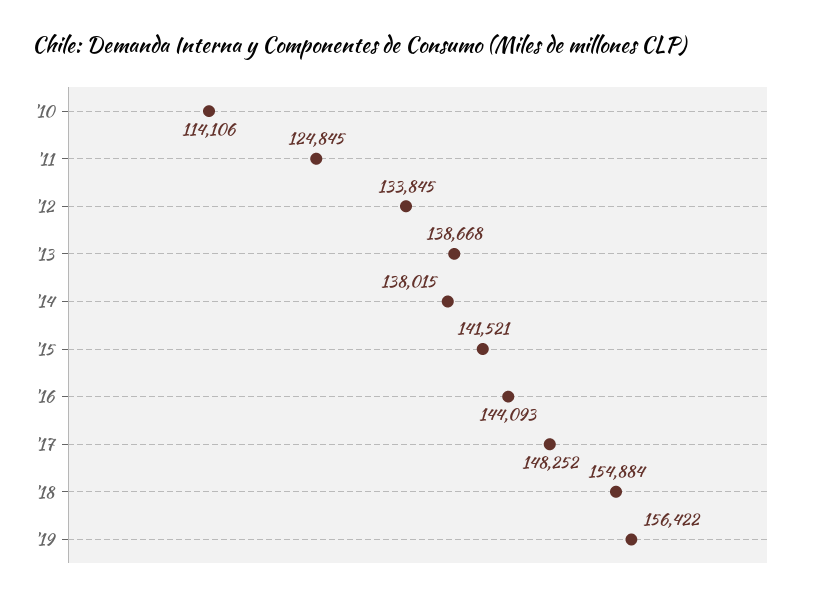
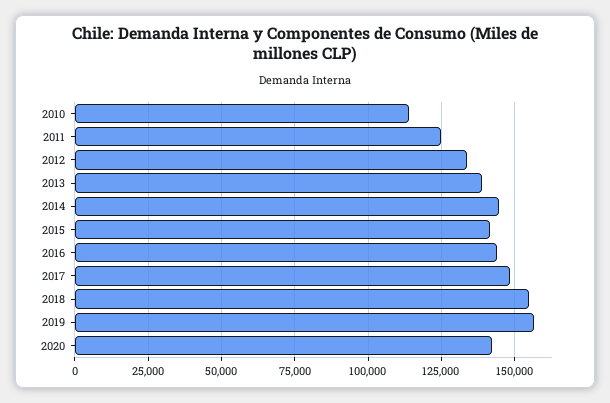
'14: 138015 -> 145000
2020: none -> 142500

